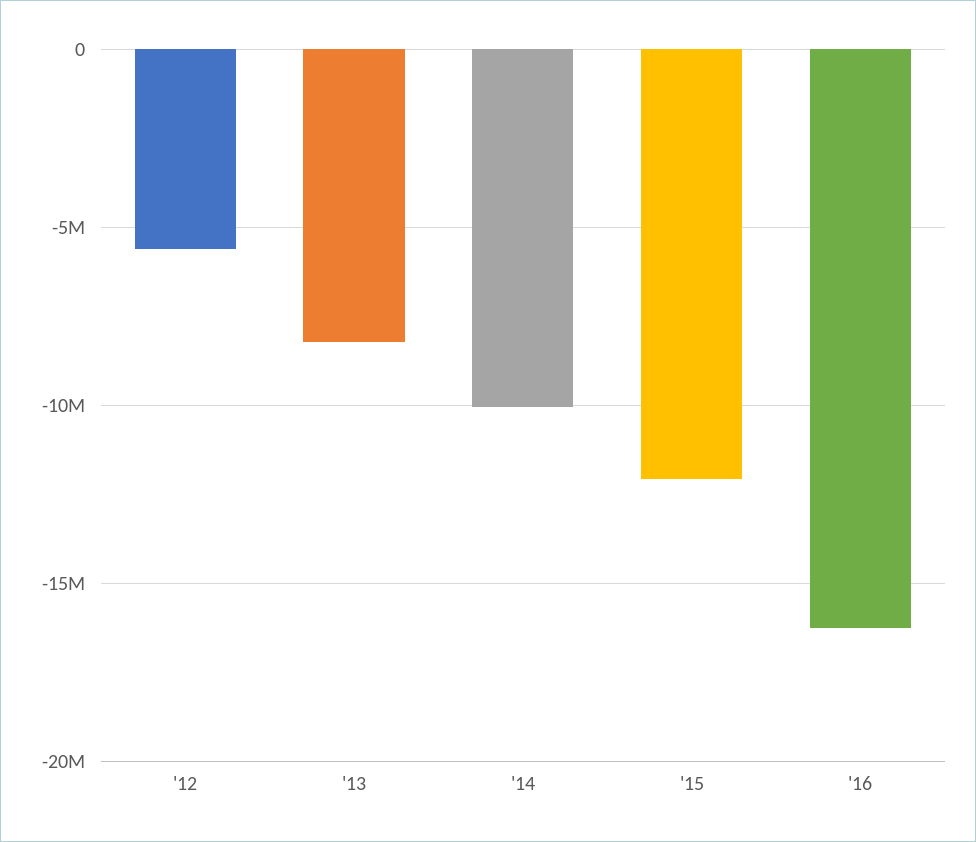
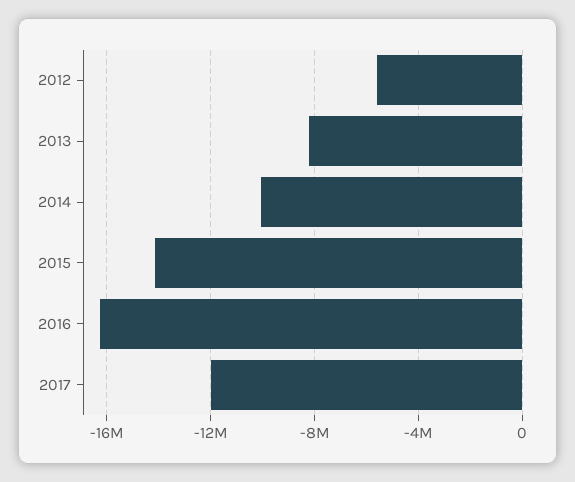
'15: -12000000 -> -14000000
2017: none -> -12000000

